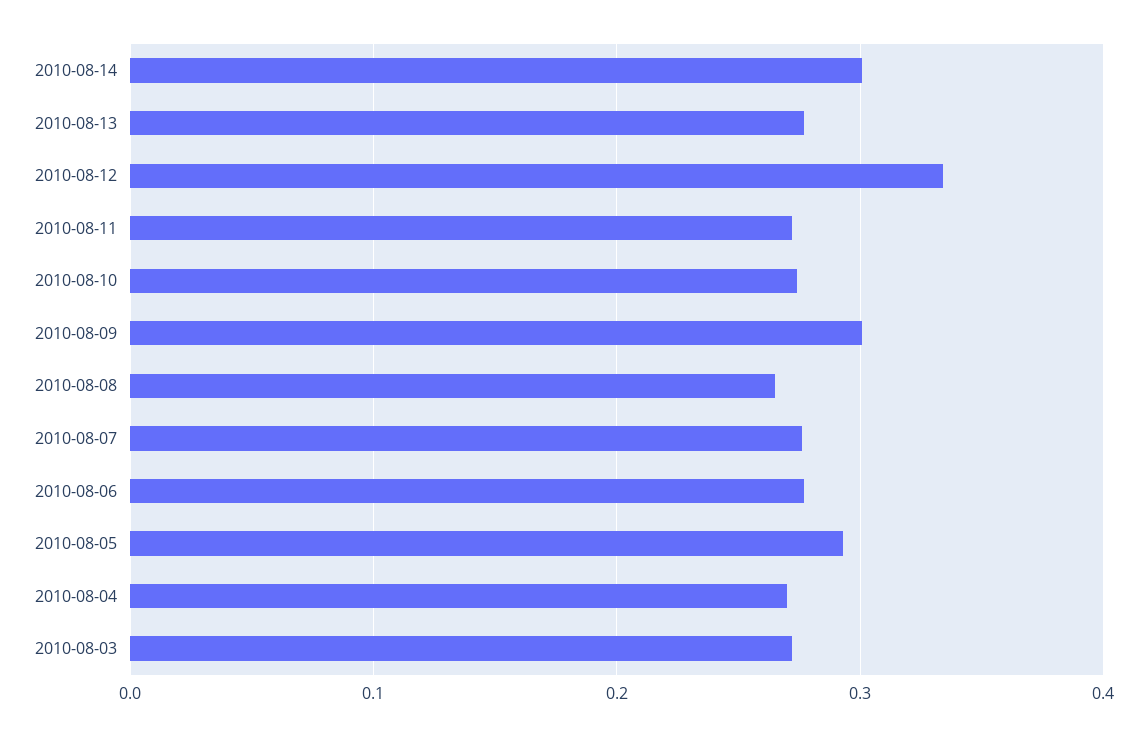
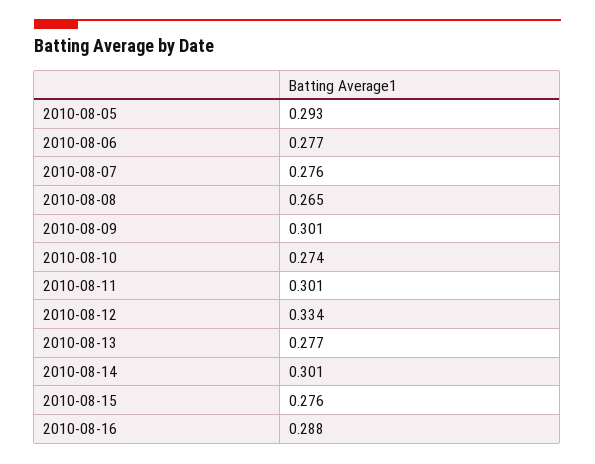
2010-08-11: 0.27 -> 0.301
2010-08-04: 0.27 -> none
2010-08-03: 0.27 -> none
2010-08-15: none -> 0.276
2010-08-16: none -> 0.288

